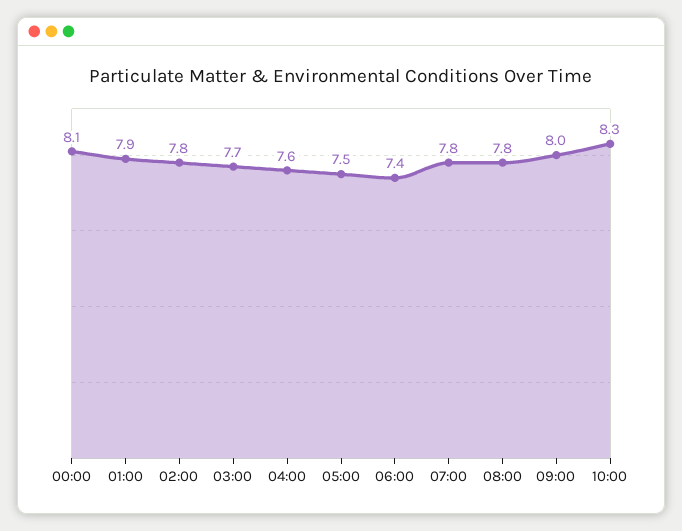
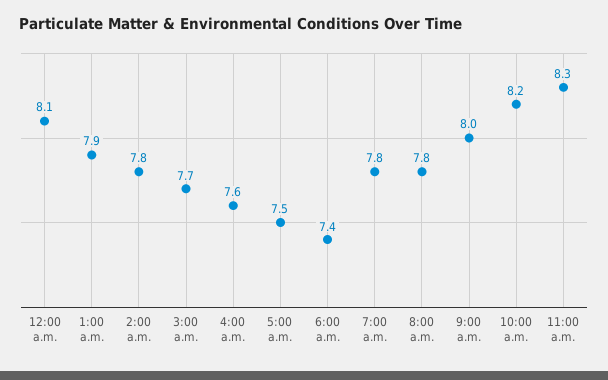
10:00: 8.3 -> 8.2
11:00 a.m.: none -> 8.3

